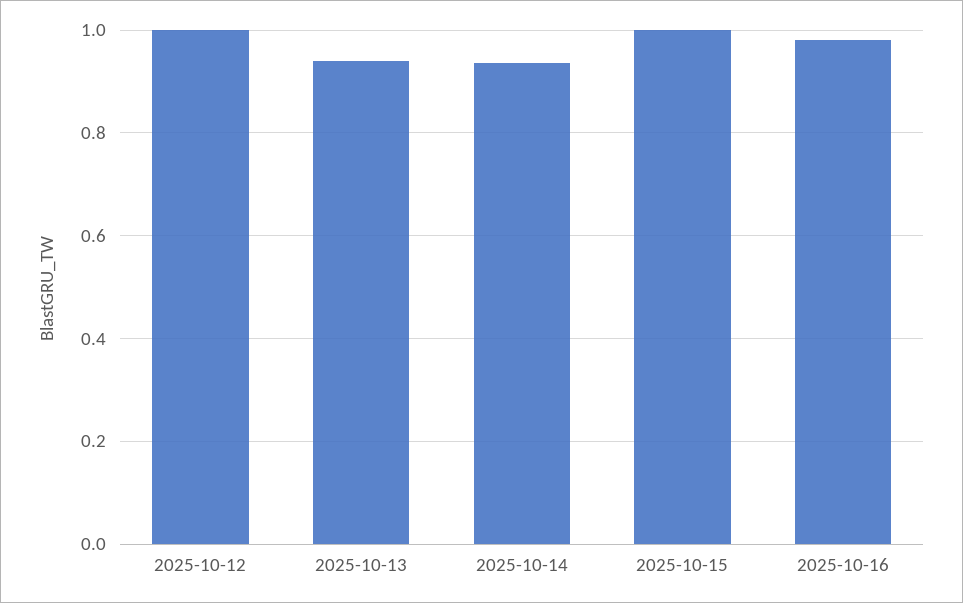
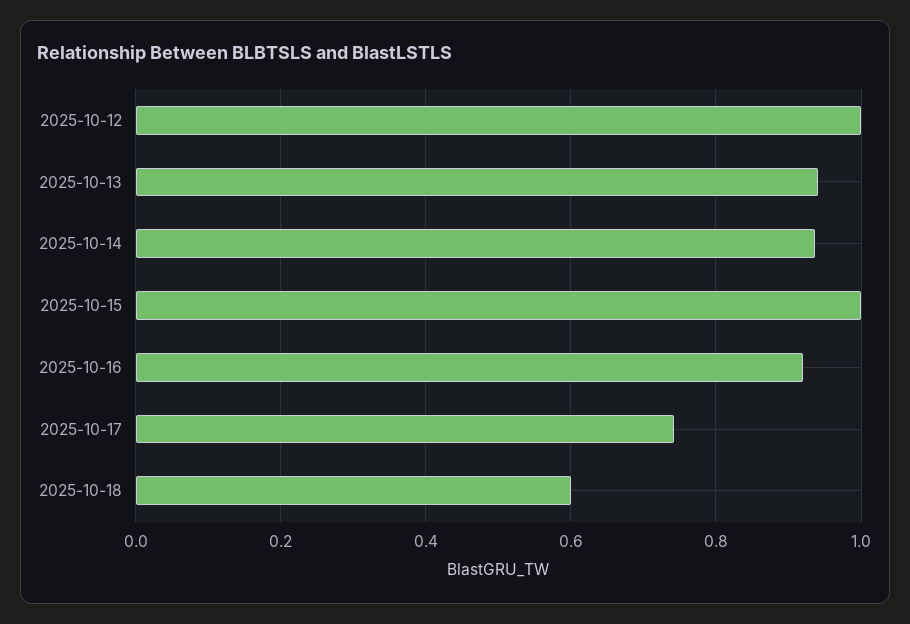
2025-10-16: 0.98 -> 0.92
2025-10-17: none -> 0.74
2025-10-18: none -> 0.6

